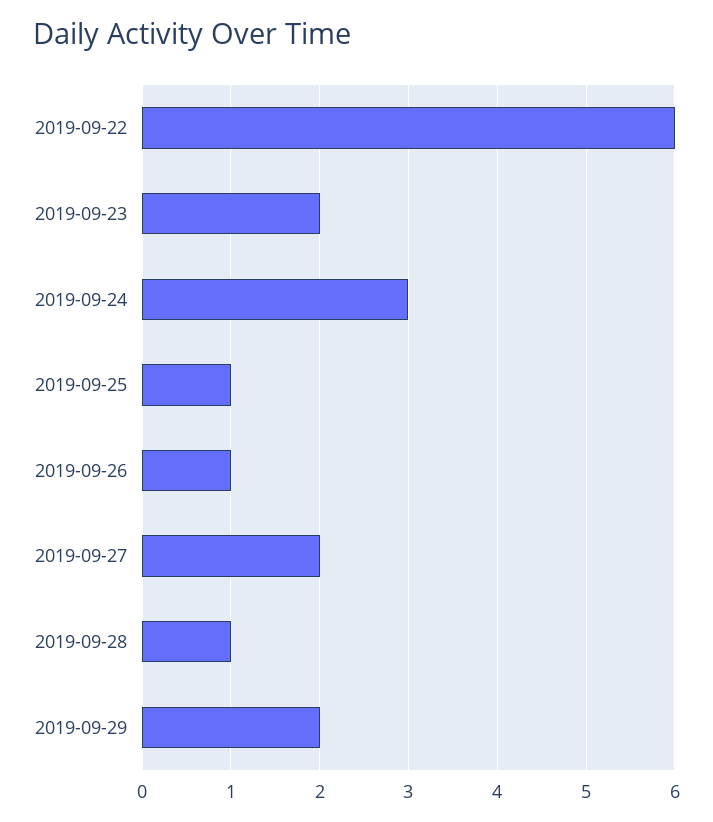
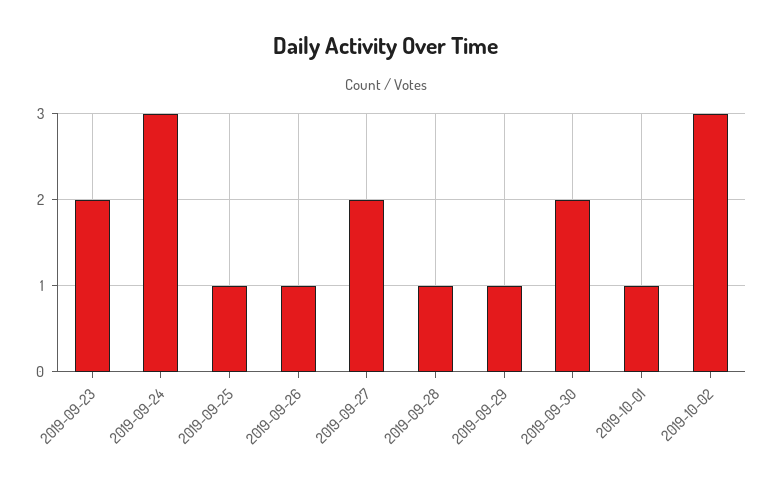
2019-09-22: 6 -> none
2019-09-29: 2 -> 1
2019-09-30: none -> 2
2019-10-01: none -> 1
2019-10-02: none -> 3

